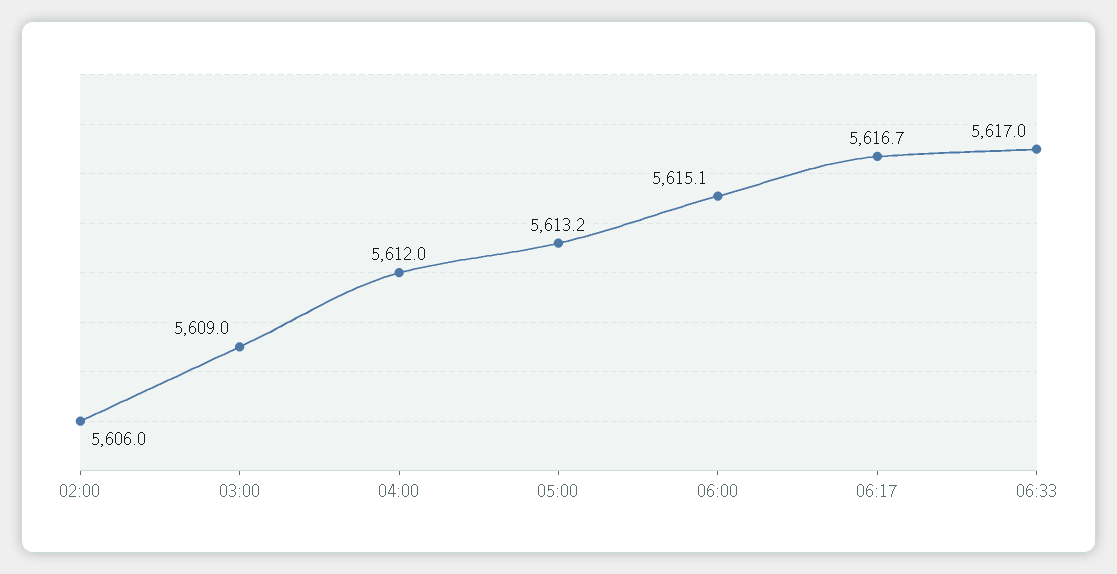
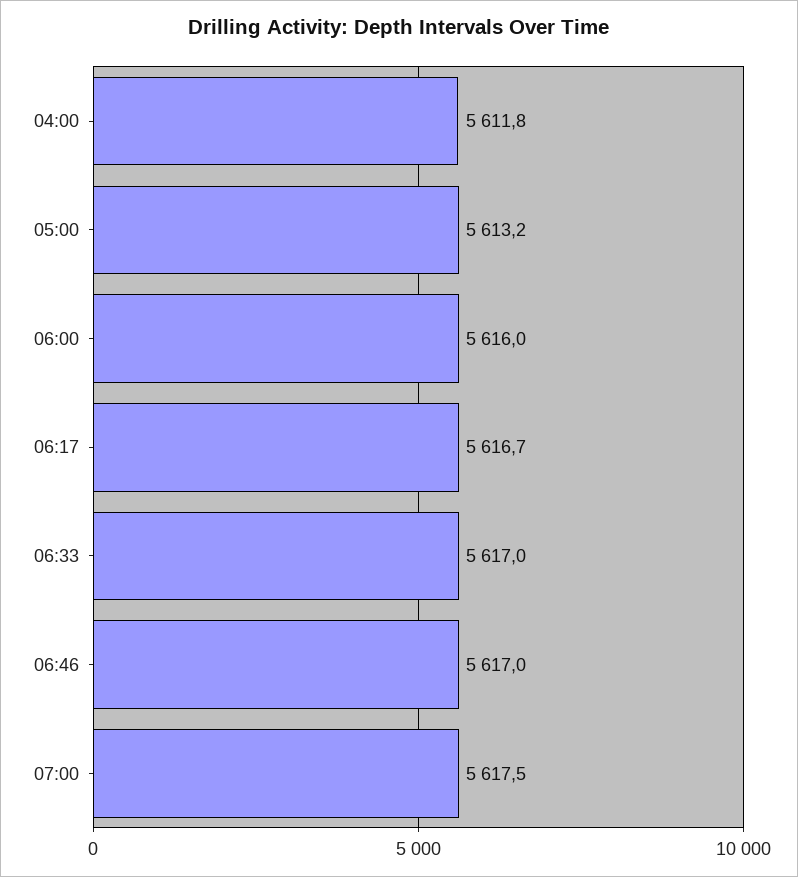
02:00: 5606 -> none
03:00: 5609 -> none
04:00: 5612 -> 5611.8
06:00: 5615.1 -> 5616
06:46: none -> 5617
07:00: none -> 5617.5

